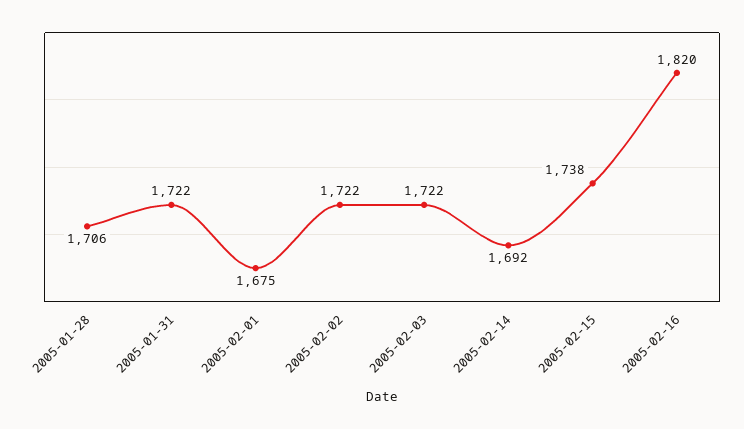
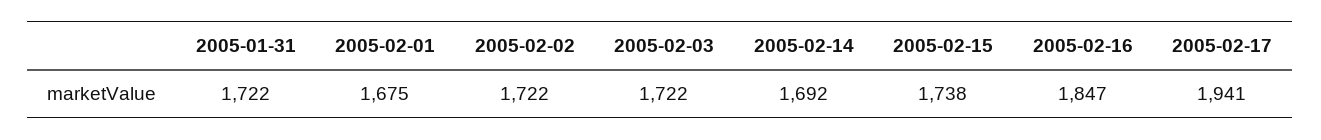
2005-01-28: 1706 -> none
2005-02-16: 1820 -> 1847
2005-02-17: none -> 1941

